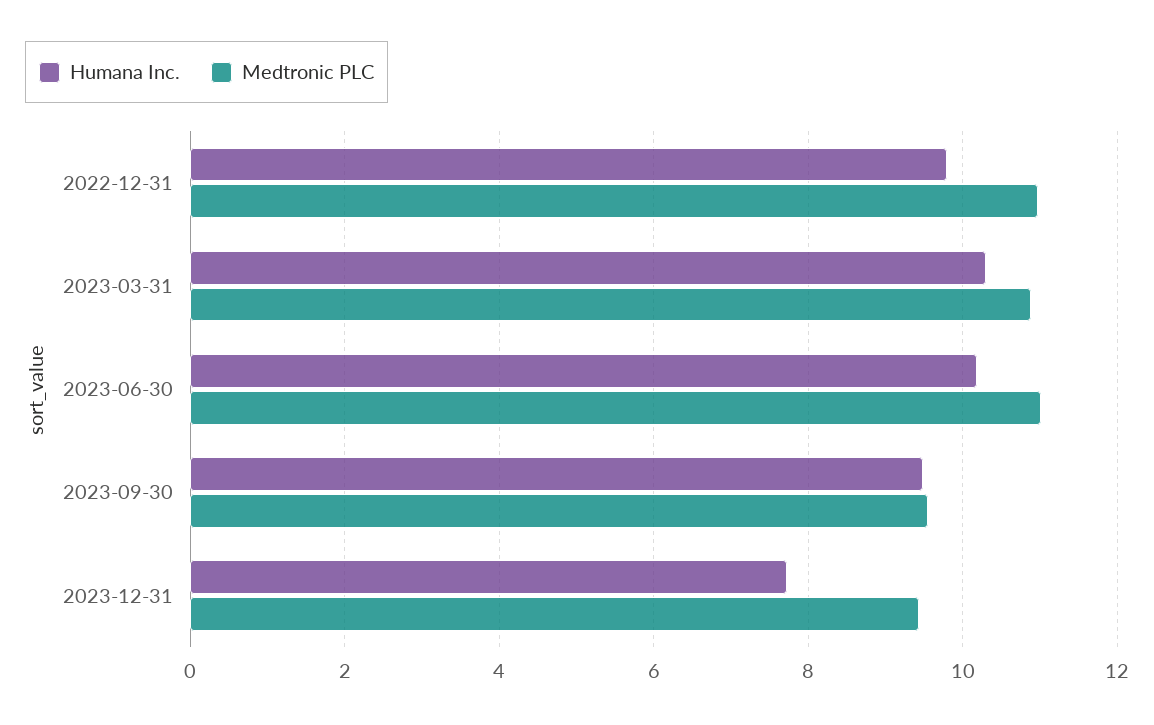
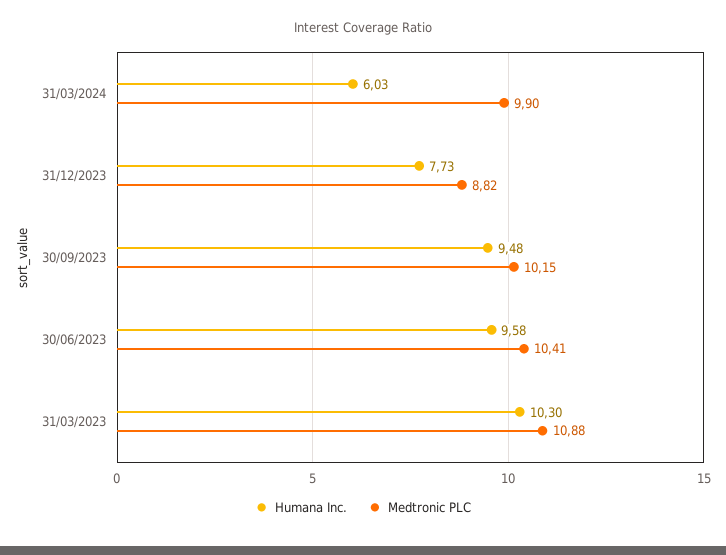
Humana Inc., 2022-12-31: 9.8 -> none
Medtronic PLC, 2022-12-31: 11 -> none
Humana Inc., 2023-06-30: 10.2 -> 9.58
Medtronic PLC, 2023-06-30: 11 -> 10.41
Medtronic PLC, 2023-09-30: 9.6 -> 10.15
Medtronic PLC, 2023-12-31: 9.4 -> 8.82
Humana Inc., 31/03/2024: none -> 6.03
Medtronic PLC, 31/03/2024: none -> 9.9

